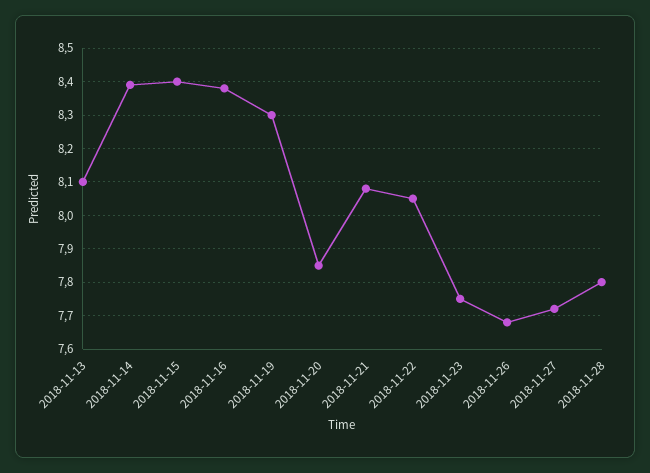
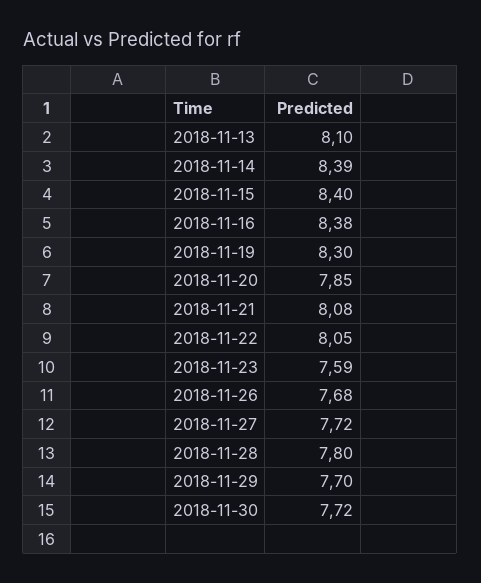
2018-11-23: 7.75 -> 7.59
2018-11-29: none -> 7.7
2018-11-30: none -> 7.72

